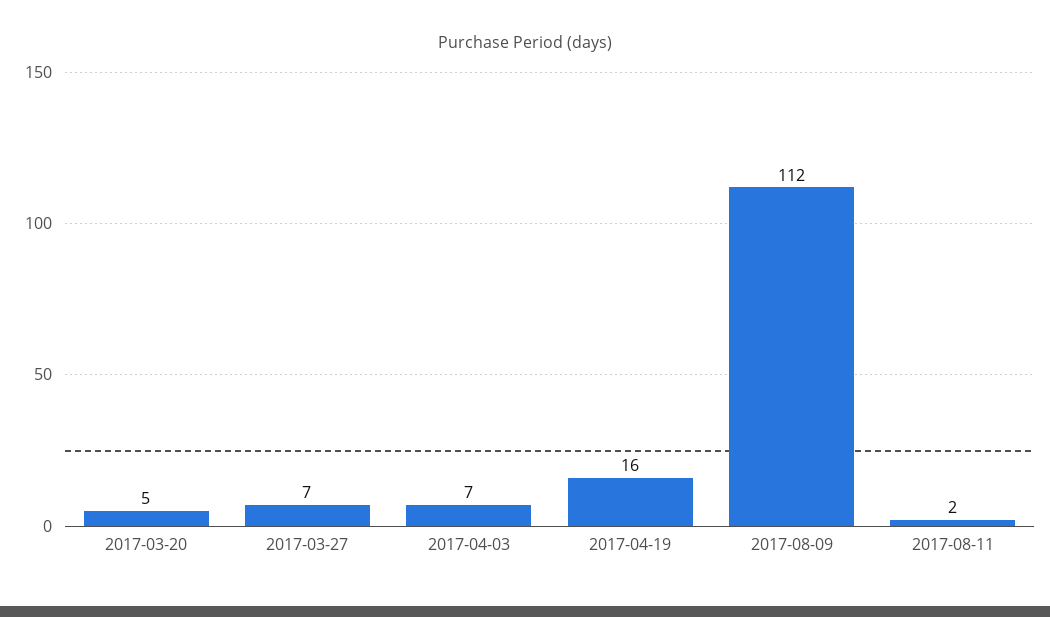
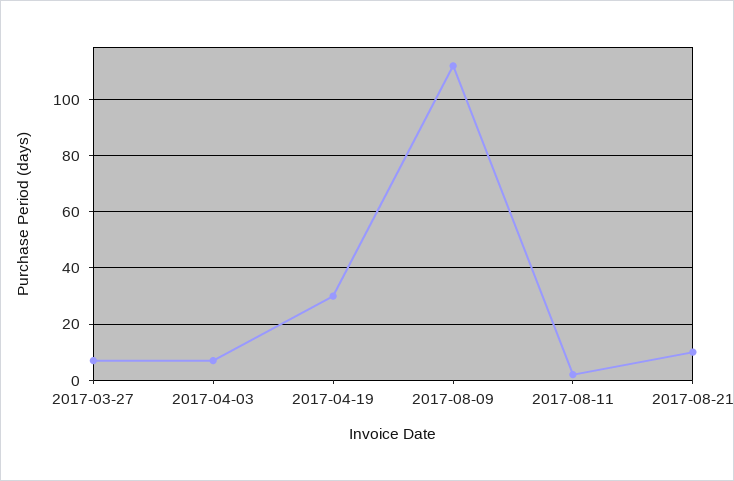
2017-03-20: 5 -> none
2017-04-19: 16 -> 30
2017-08-21: none -> 10

